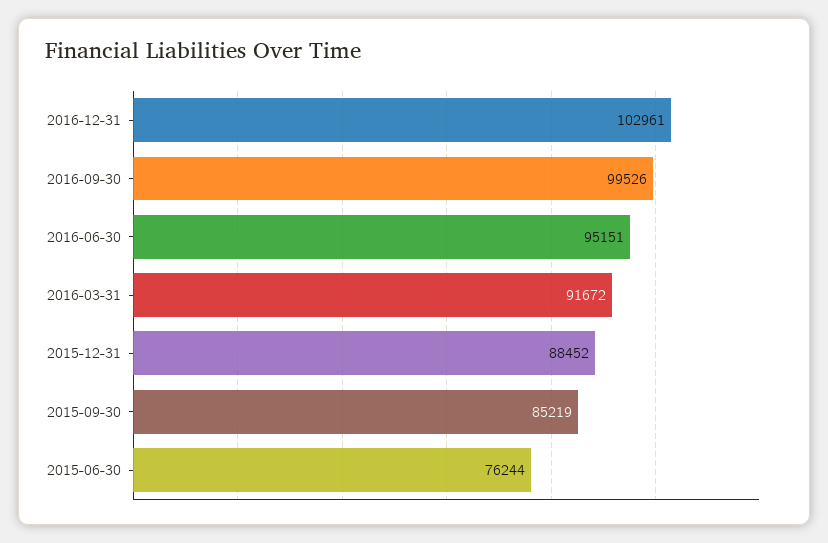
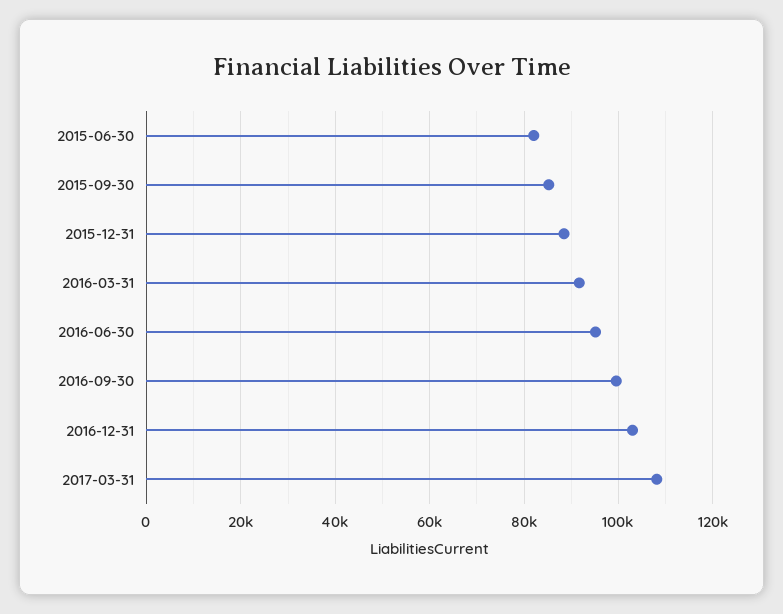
2015-06-30: 76244 -> 82000
2017-03-31: none -> 108000

